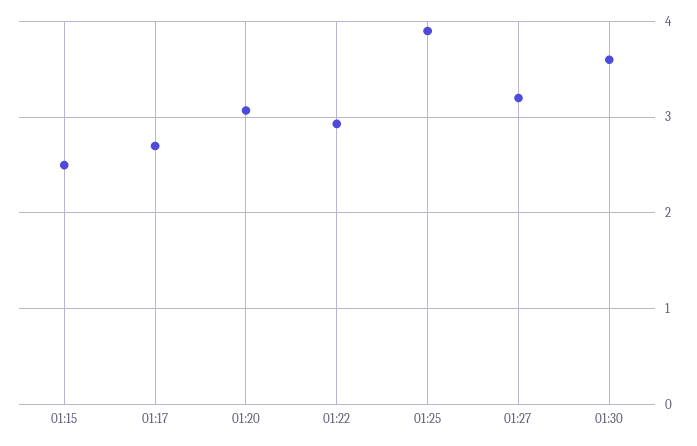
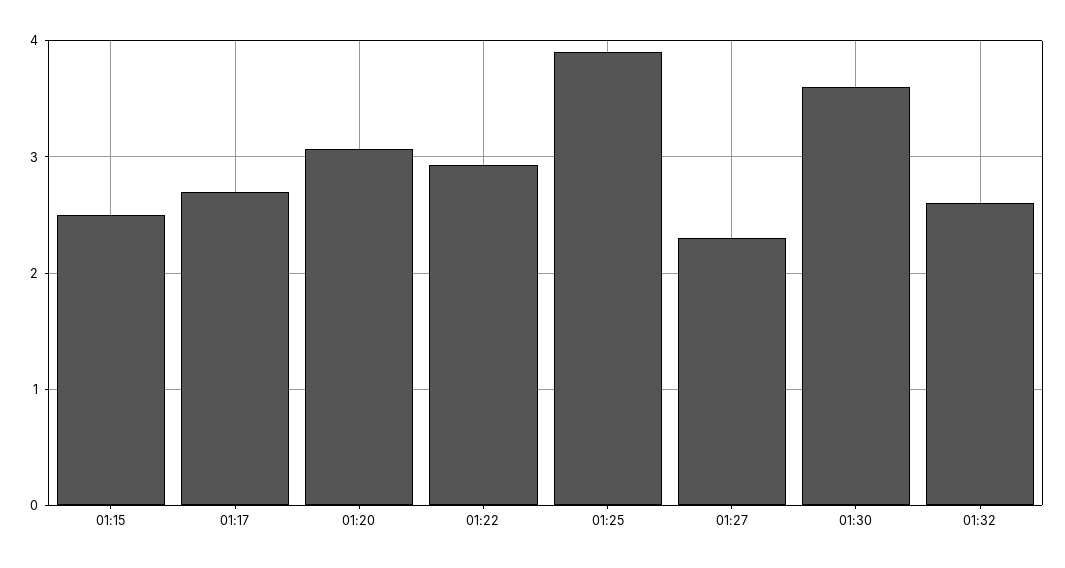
01:27: 3.2 -> 2.3
01:32: none -> 2.6

